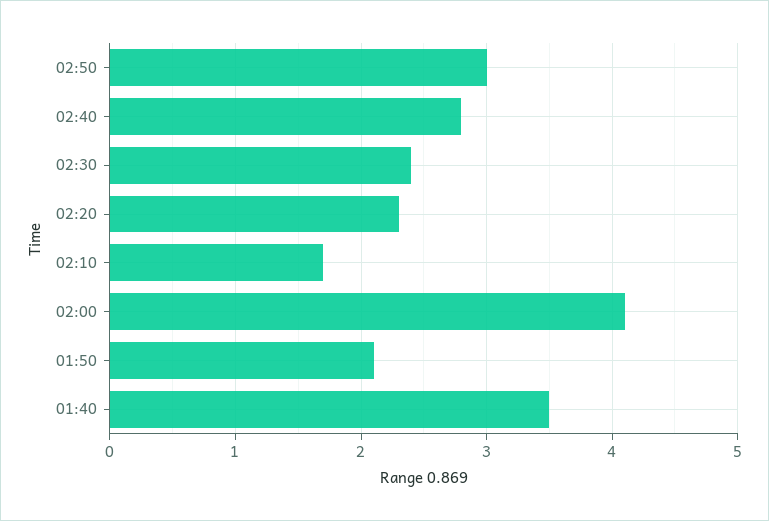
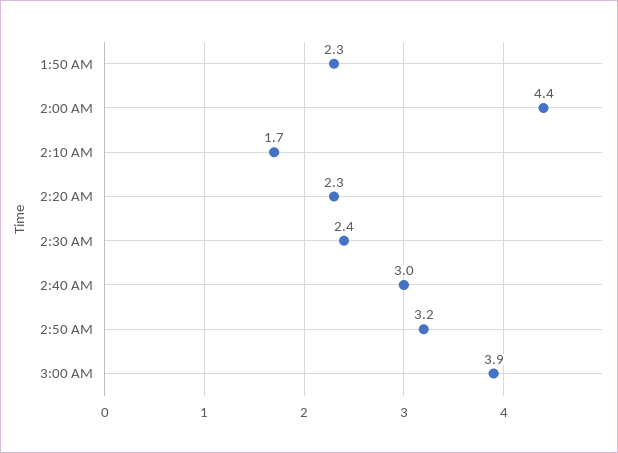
02:50: 3 -> 3.2
02:40: 2.8 -> 3
02:00: 4.1 -> 4.4
01:50: 2.1 -> 2.3
01:40: 3.5 -> none
3:00 AM: none -> 3.9

